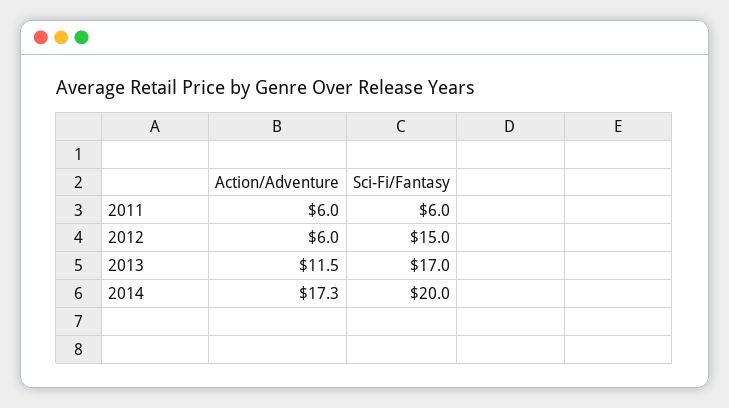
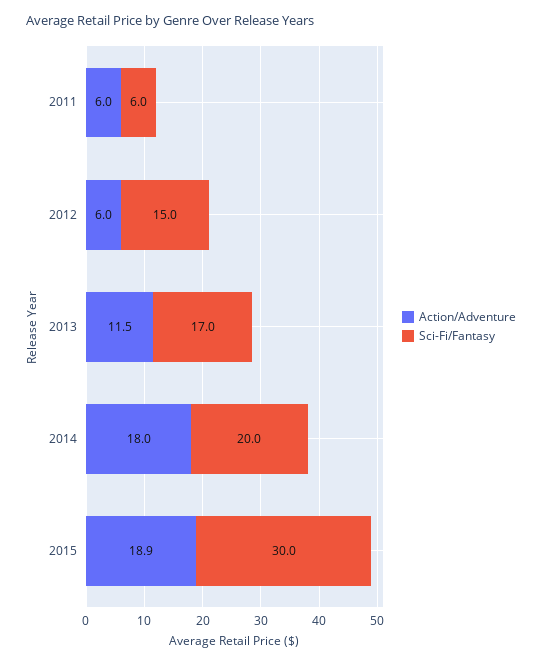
Action/Adventure, 2014: 17.3 -> 18
Action/Adventure, 2015: none -> 18.9
Sci-Fi/Fantasy, 2015: none -> 30

